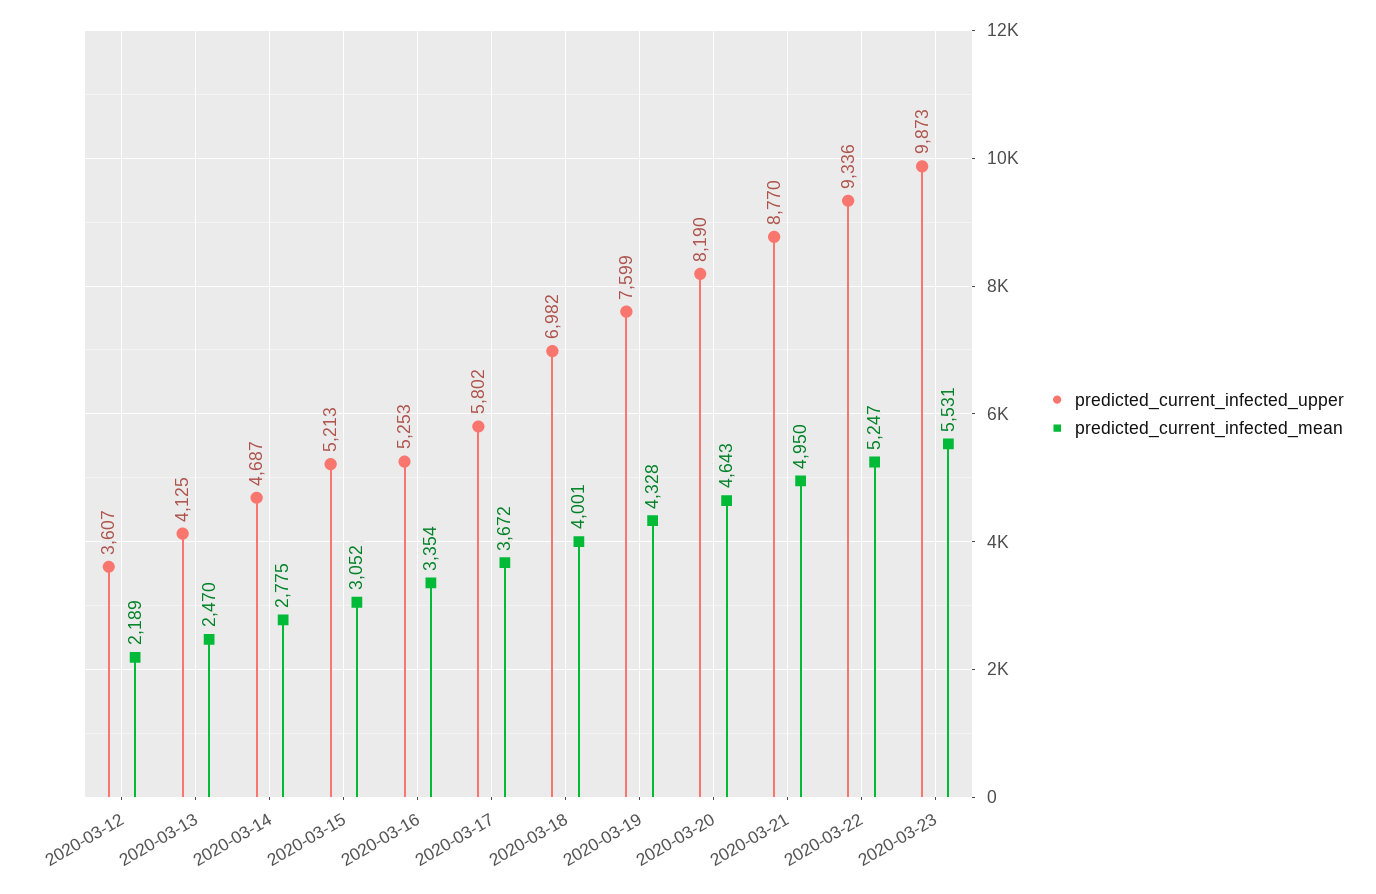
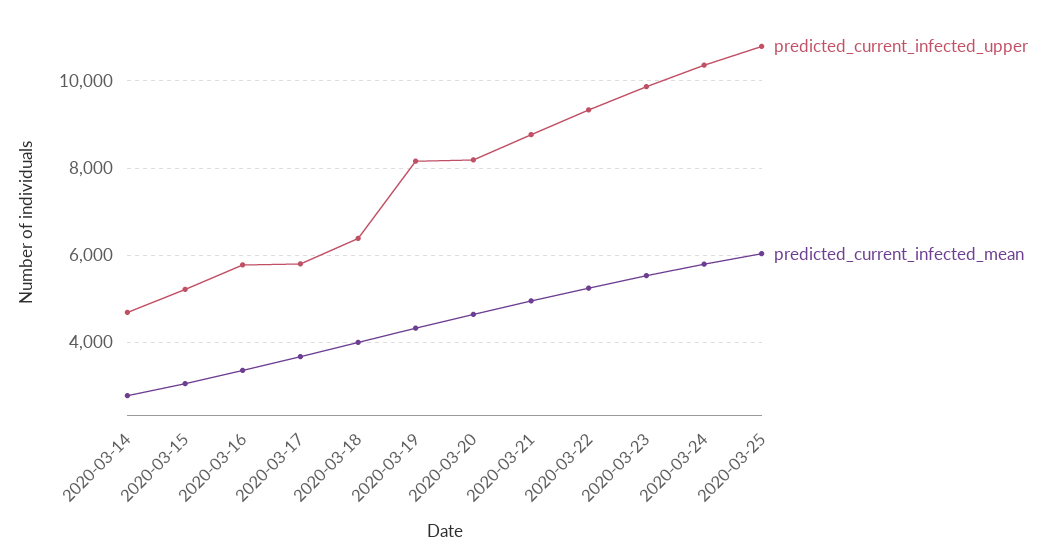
predicted_current_infected_upper, 2020-03-12: 3607 -> none
predicted_current_infected_mean, 2020-03-12: 2189 -> none
predicted_current_infected_upper, 2020-03-13: 4125 -> none
predicted_current_infected_mean, 2020-03-13: 2470 -> none
predicted_current_infected_upper, 2020-03-16: 5253 -> 5800
predicted_current_infected_upper, 2020-03-18: 6982 -> 6400
predicted_current_infected_upper, 2020-03-19: 7599 -> 8200
predicted_current_infected_upper, 2020-03-24: none -> 10400
predicted_current_infected_mean, 2020-03-24: none -> 5800
predicted_current_infected_upper, 2020-03-25: none -> 10800
predicted_current_infected_mean, 2020-03-25: none -> 6000

